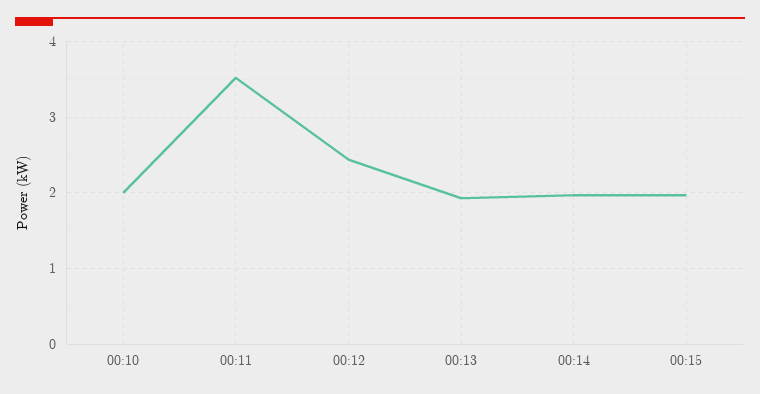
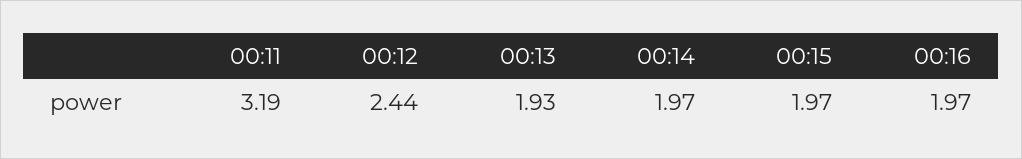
00:10: 2 -> none
00:11: 3.5 -> 3.19
00:16: none -> 1.97

